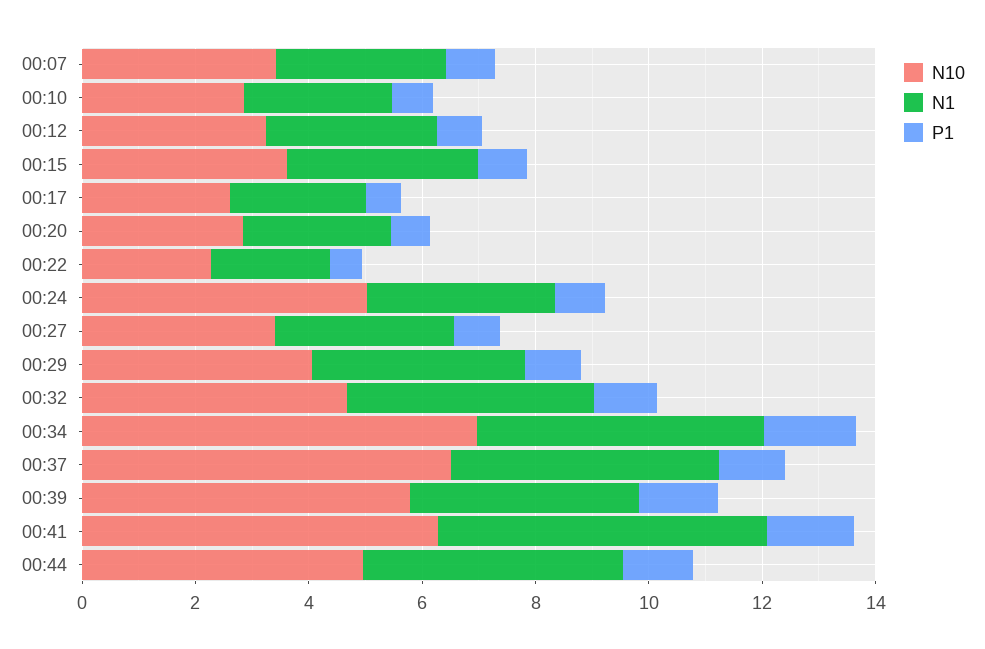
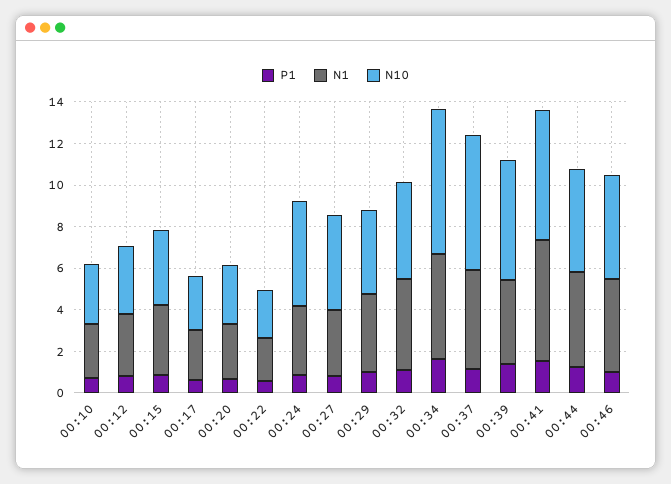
N10, 00:07: 3.5 -> none
N1, 00:07: 3 -> none
P1, 00:07: 1 -> none
N10, 00:27: 3.5 -> 4.5
P1, 00:46: none -> 1
N1, 00:46: none -> 4.5
N10, 00:46: none -> 5

